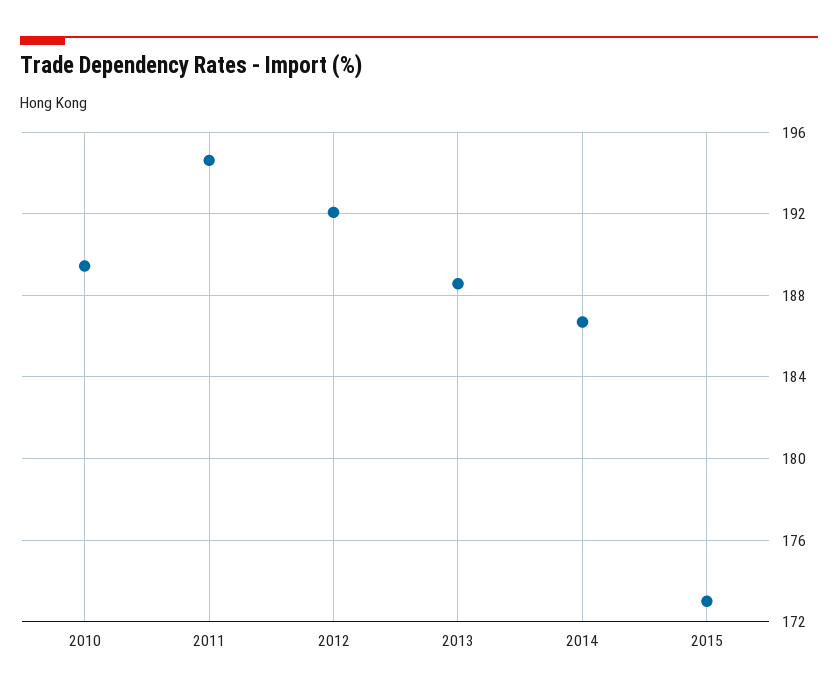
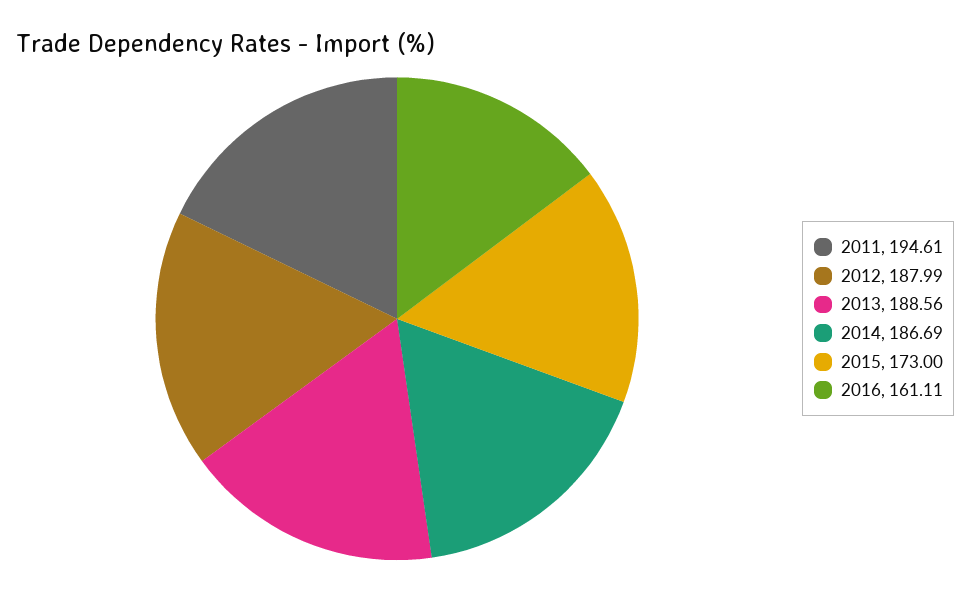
2010: 189.5 -> none
2012: 192 -> 187.99
2016: none -> 161.11

